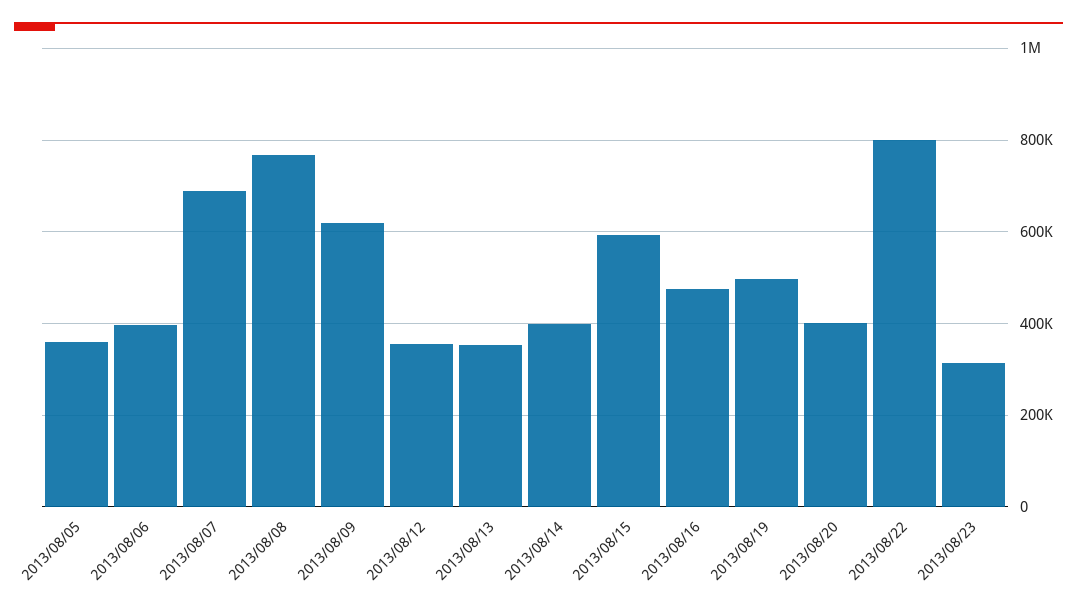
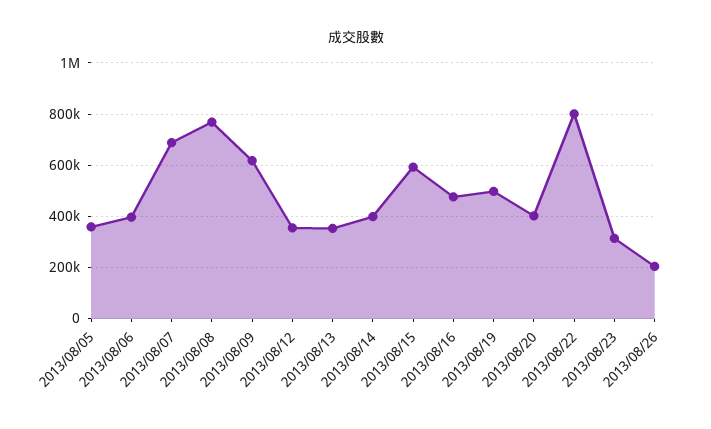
2013/08/26: none -> 200000

